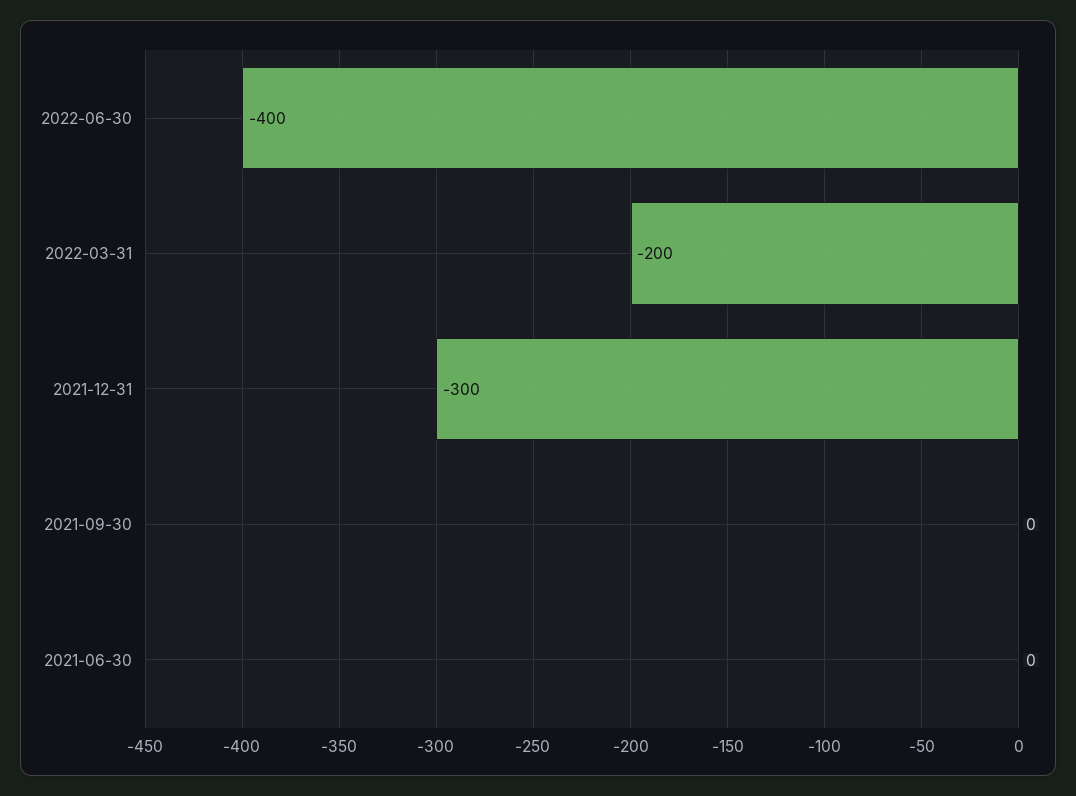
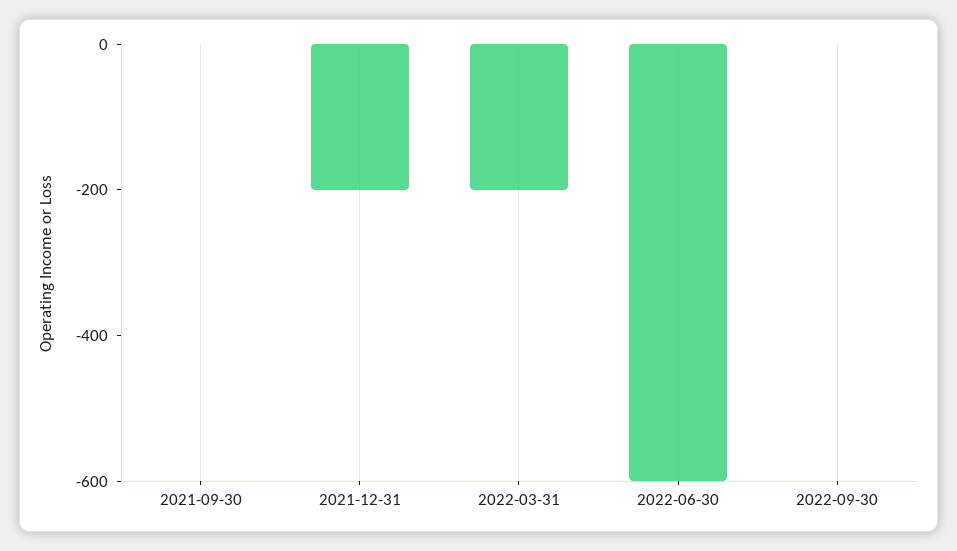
2022-06-30: -400 -> -600
2021-12-31: -300 -> -200
2021-06-30: 0 -> none
2022-09-30: none -> 0

